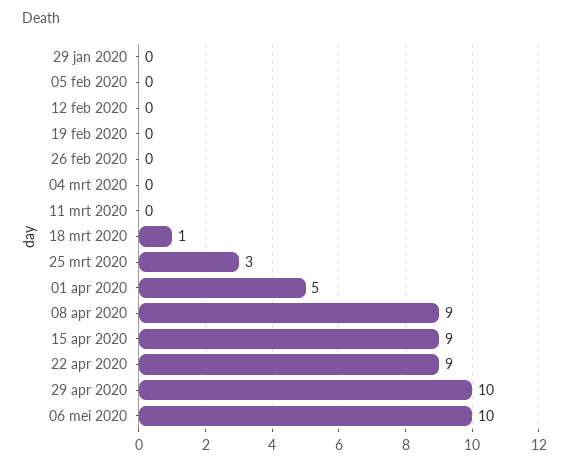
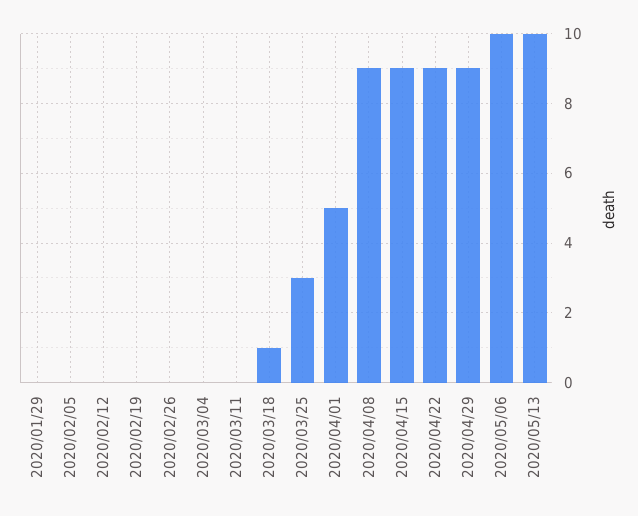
29 apr 2020: 10 -> 9
2020/05/13: none -> 10

